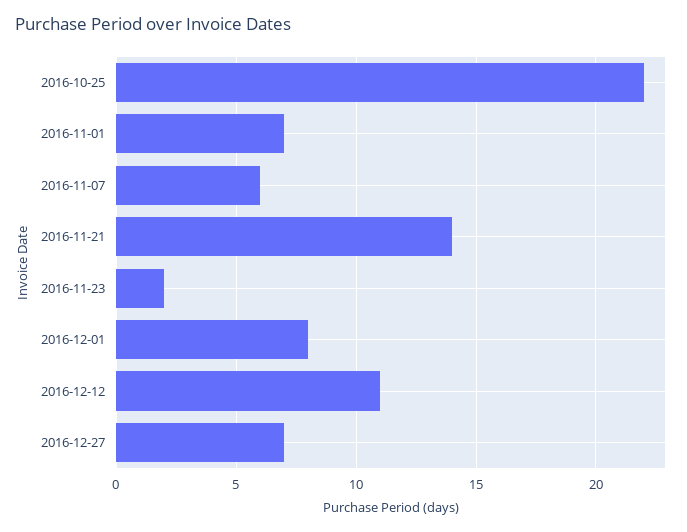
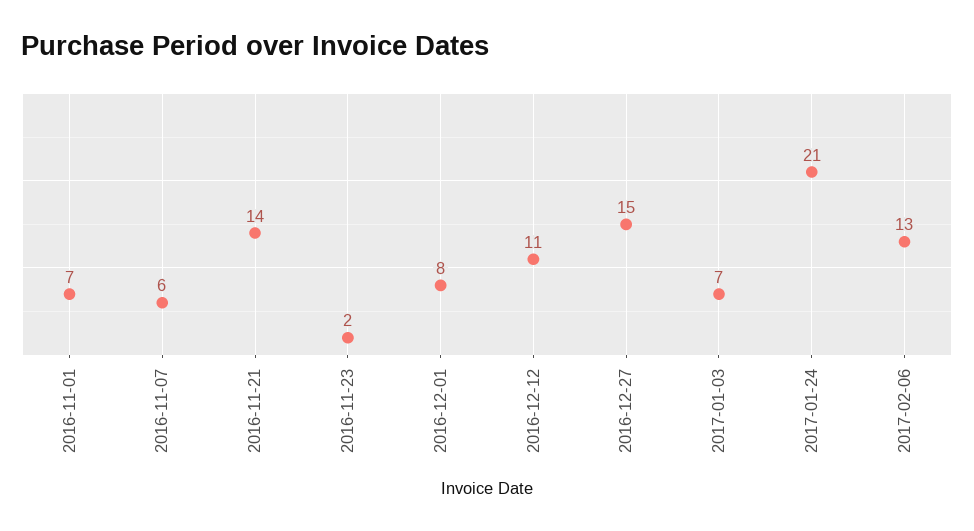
2016-10-25: 22 -> none
2016-12-27: 7 -> 15
2017-01-03: none -> 7
2017-01-24: none -> 21
2017-02-06: none -> 13

